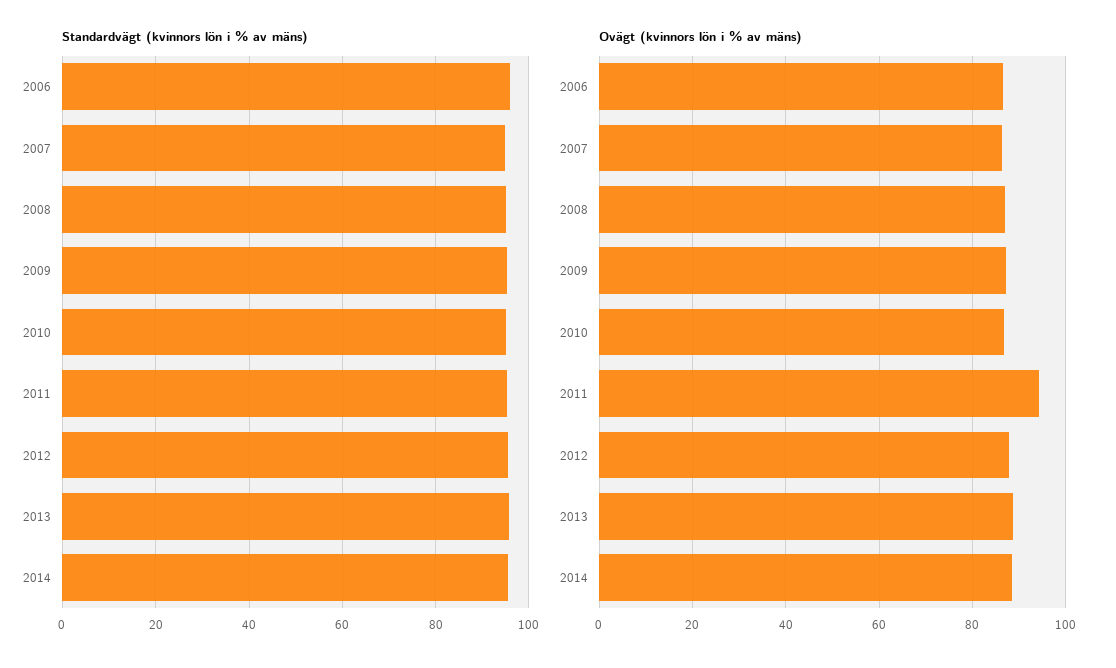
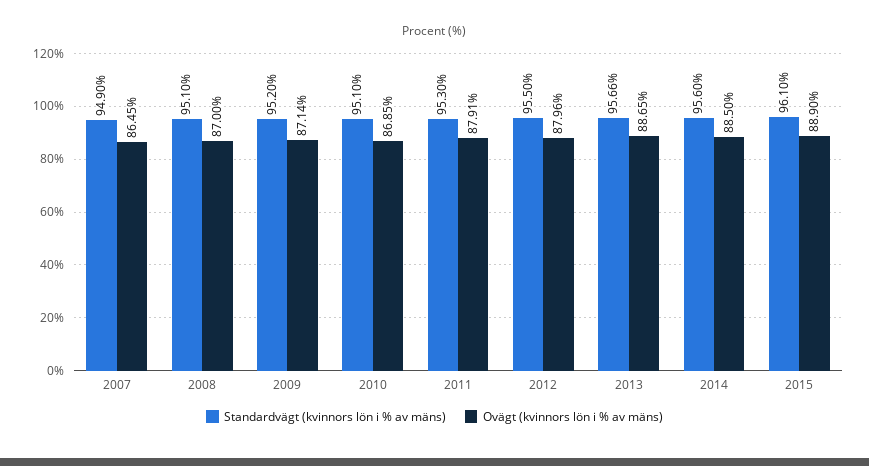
Standardvägt (kvinnors lön i % av mäns), 2006: 96 -> none
Ovägt (kvinnors lön i % av mäns), 2006: 86 -> none
Ovägt (kvinnors lön i % av mäns), 2011: 94 -> 87.91
Standardvägt (kvinnors lön i % av mäns), 2015: none -> 96.1
Ovägt (kvinnors lön i % av mäns), 2015: none -> 88.9

